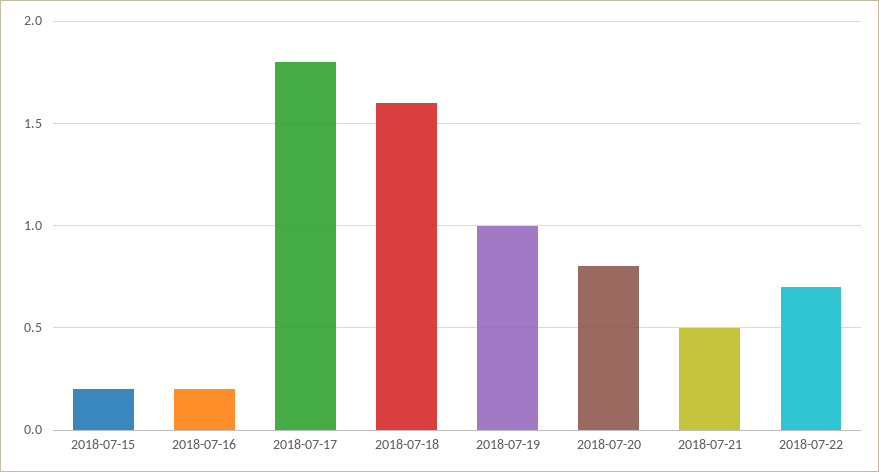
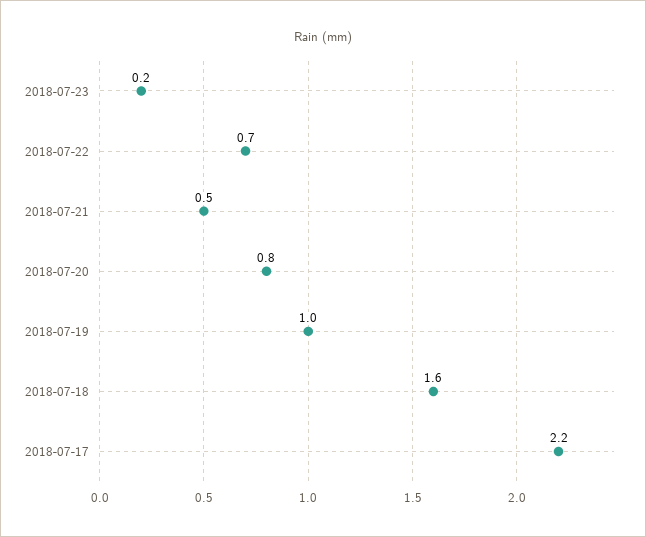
2018-07-15: 0.2 -> none
2018-07-16: 0.2 -> none
2018-07-17: 1.8 -> 2.2
2018-07-23: none -> 0.2

